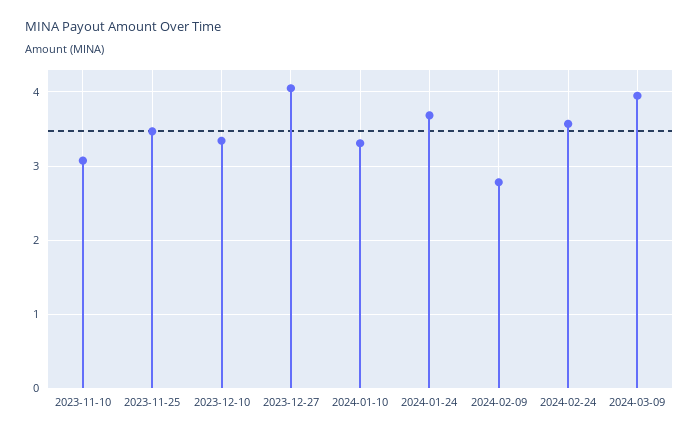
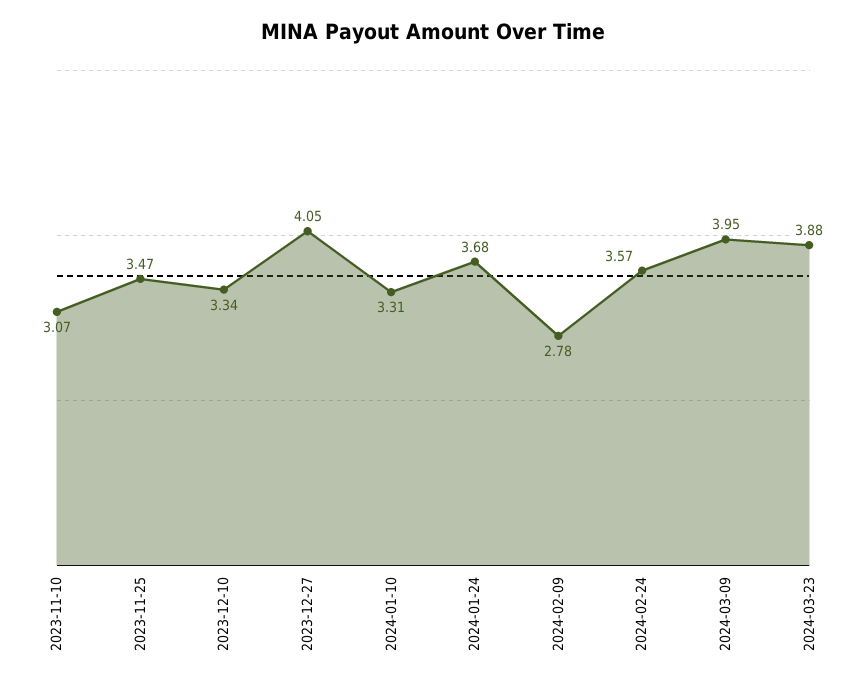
2024-03-23: none -> 3.88

